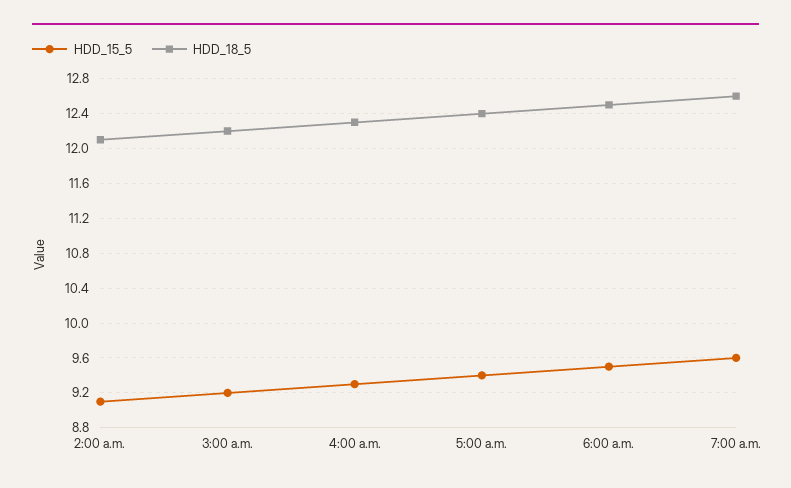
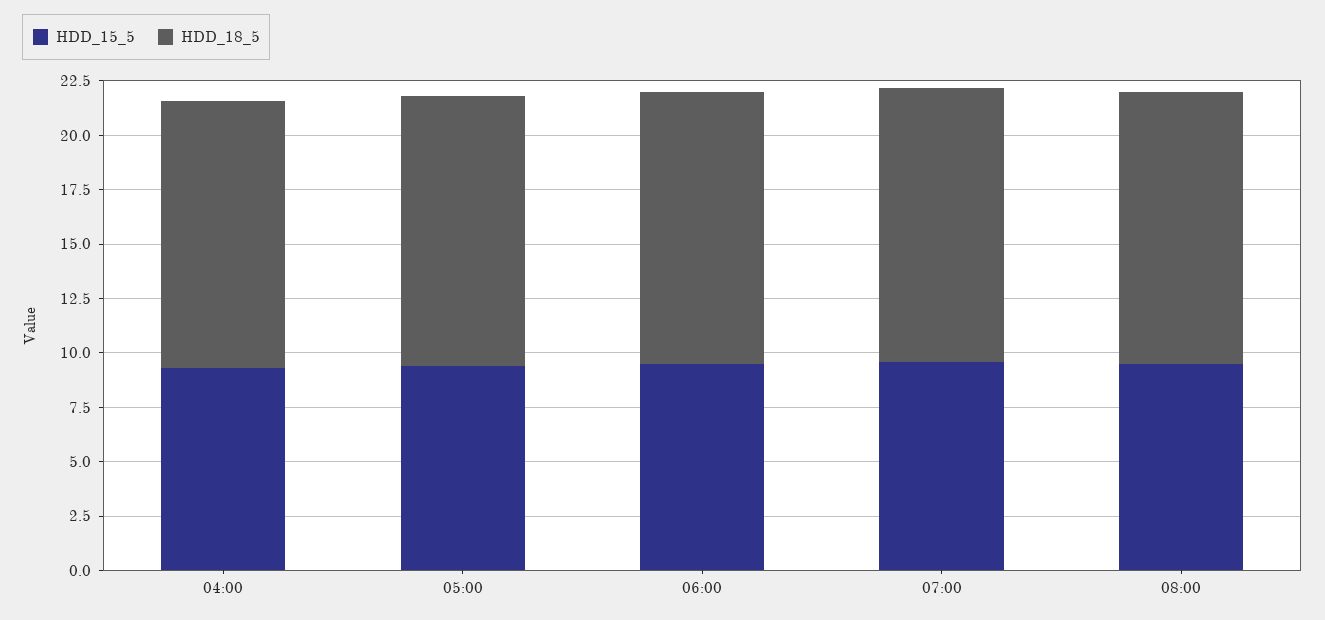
HDD_15_5, 2:00 a.m.: 9.1 -> none
HDD_18_5, 2:00 a.m.: 12.1 -> none
HDD_15_5, 3:00 a.m.: 9.2 -> none
HDD_18_5, 3:00 a.m.: 12.2 -> none
HDD_15_5, 08:00: none -> 9.5
HDD_18_5, 08:00: none -> 12.5

